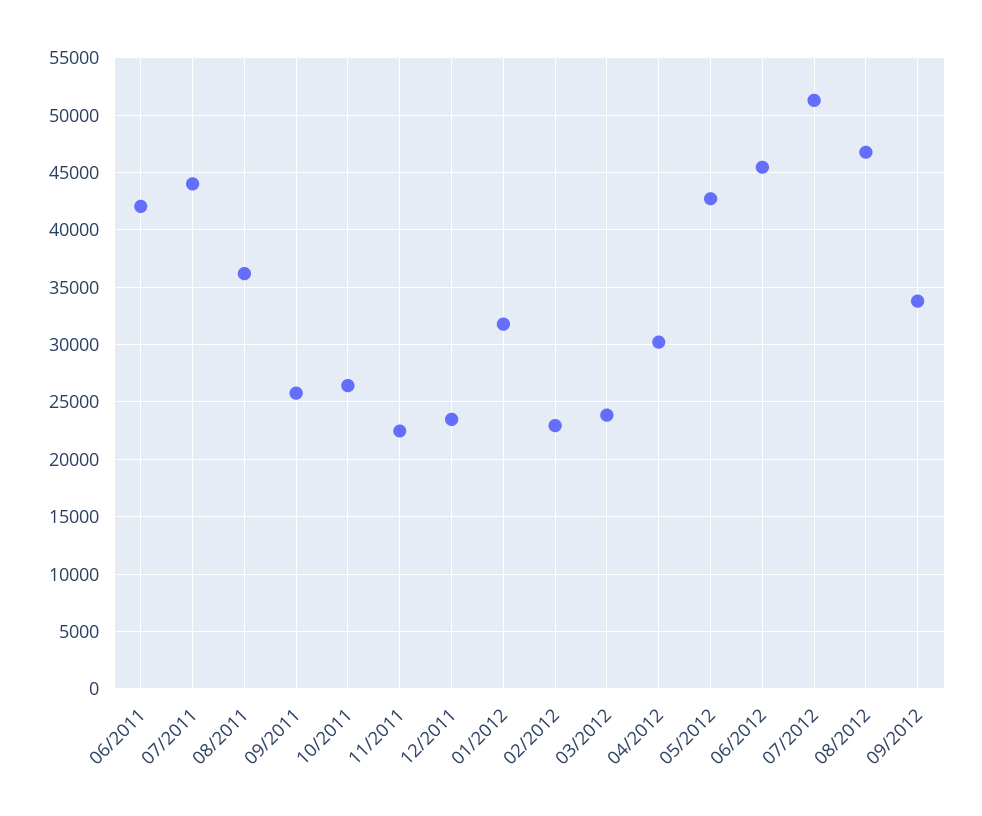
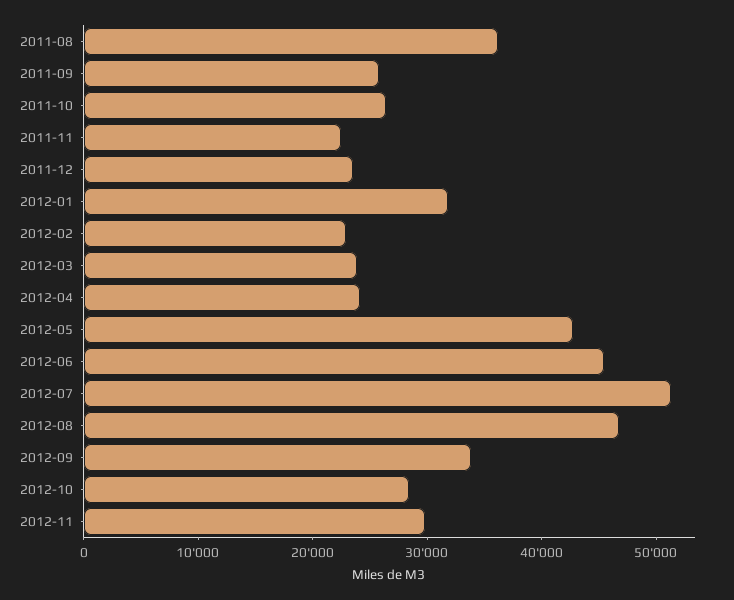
06/2011: 42000 -> none
07/2011: 44000 -> none
04/2012: 30000 -> 24000
2012-10: none -> 28000
2012-11: none -> 30000

